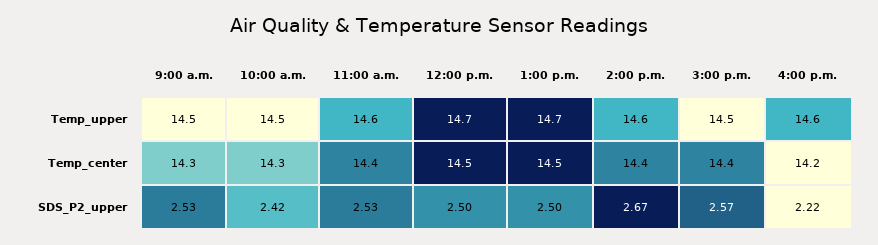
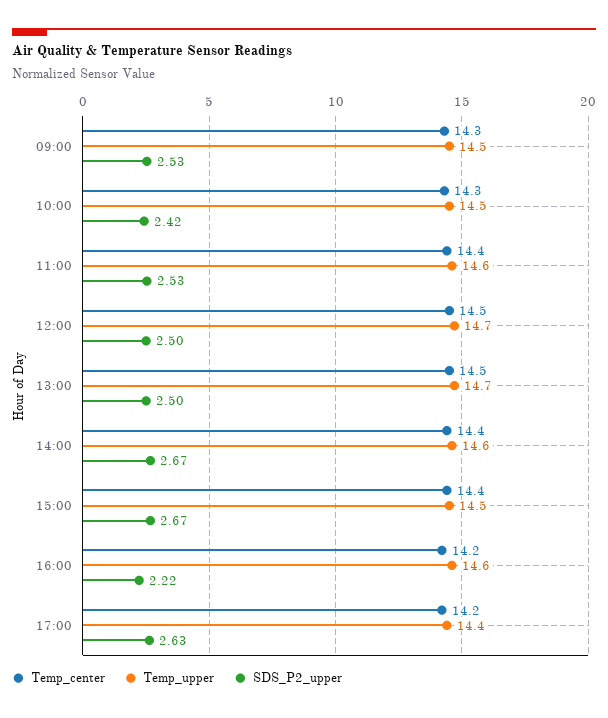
SDS_P2_upper, 3:00 p.m.: 2.57 -> 2.67
Temp_center, 17:00: none -> 14.2
Temp_upper, 17:00: none -> 14.4
SDS_P2_upper, 17:00: none -> 2.63

